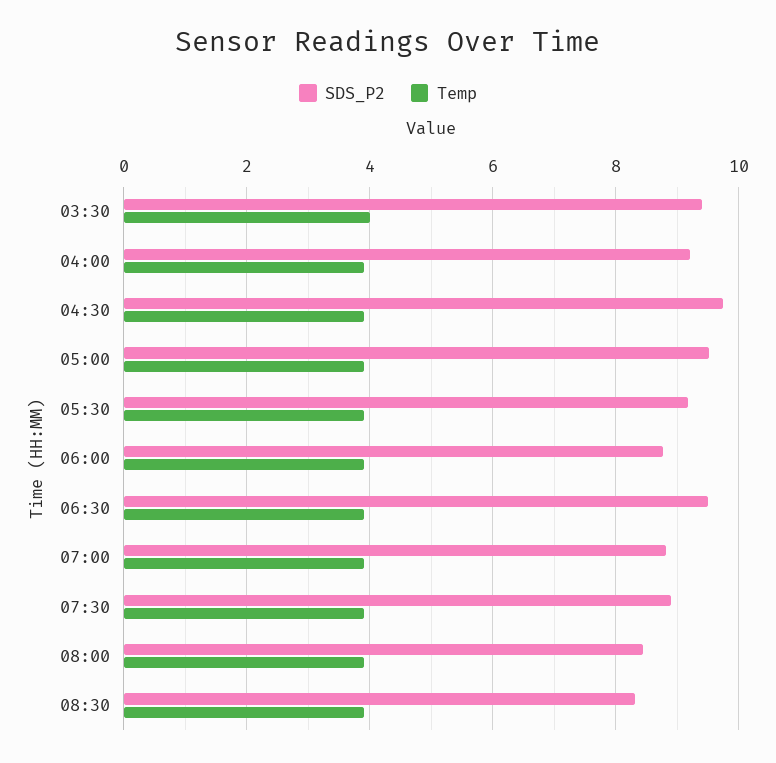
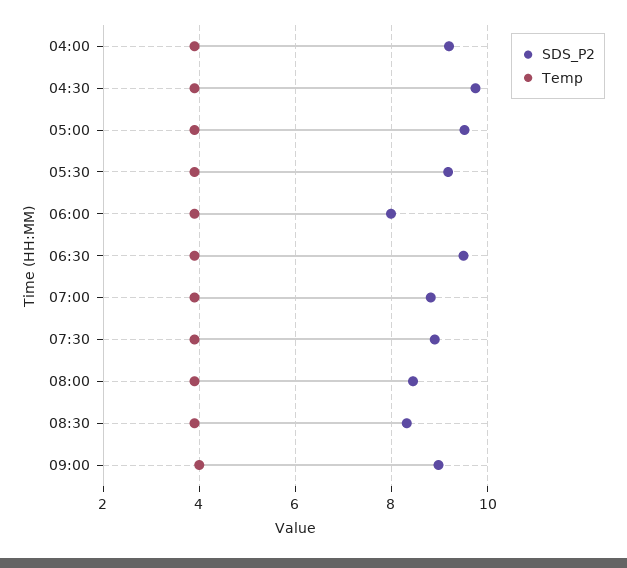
SDS_P2, 03:30: 9.4 -> none
Temp, 03:30: 4 -> none
SDS_P2, 06:00: 8.8 -> 8
SDS_P2, 09:00: none -> 9
Temp, 09:00: none -> 4

